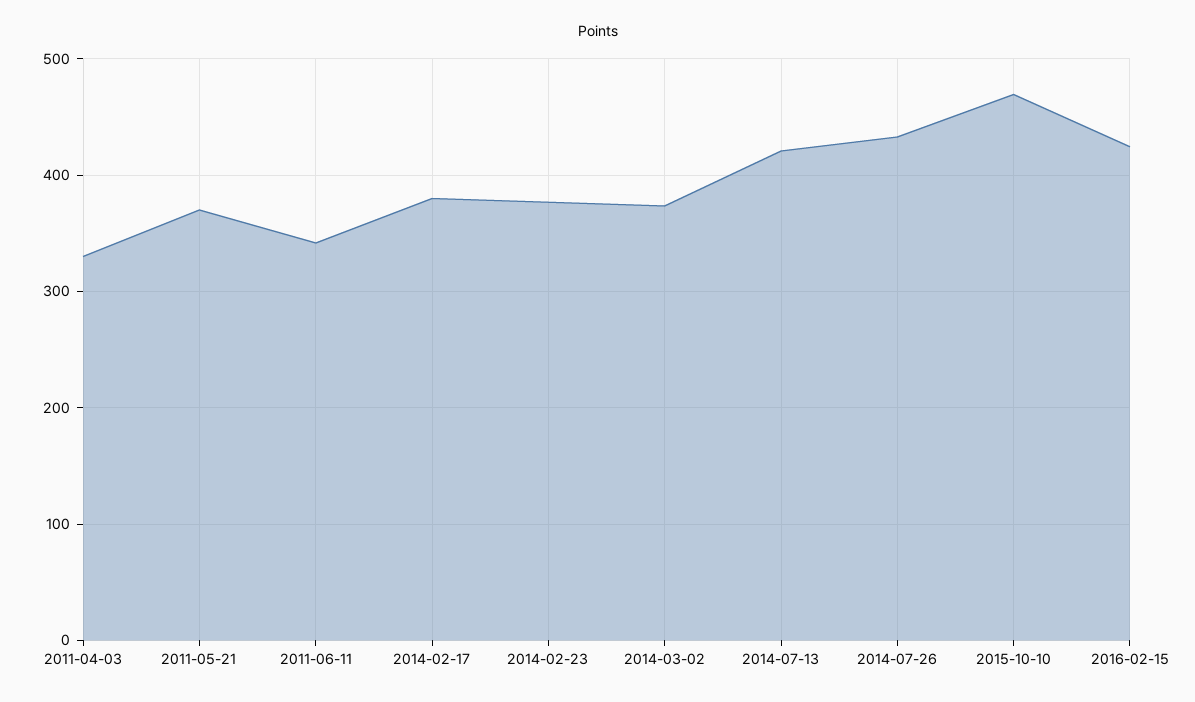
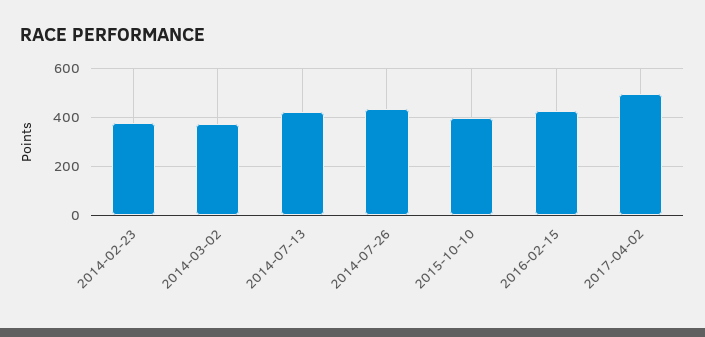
2011-04-03: 330 -> none
2011-05-21: 370 -> none
2011-06-11: 340 -> none
2014-02-17: 380 -> none
2015-10-10: 470 -> 400
2017-04-02: none -> 500

